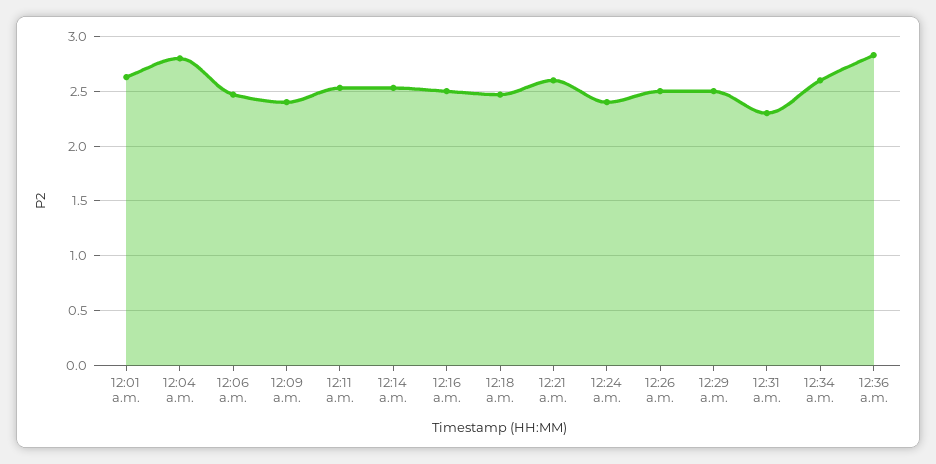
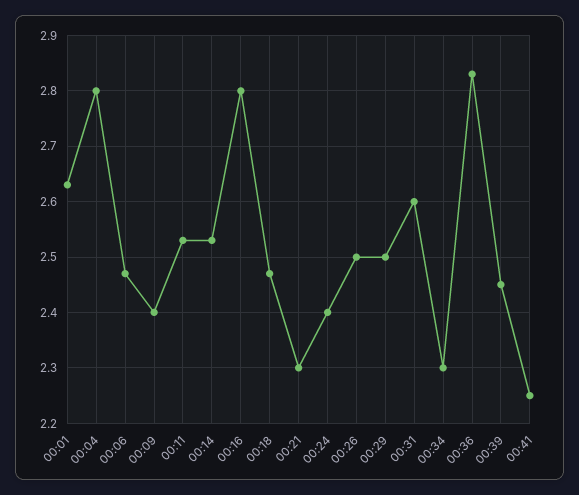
12:16 a.m.: 2.5 -> 2.8
12:21 a.m.: 2.6 -> 2.3
12:31 a.m.: 2.3 -> 2.6
12:34 a.m.: 2.6 -> 2.3
00:39: none -> 2.45
00:41: none -> 2.25

